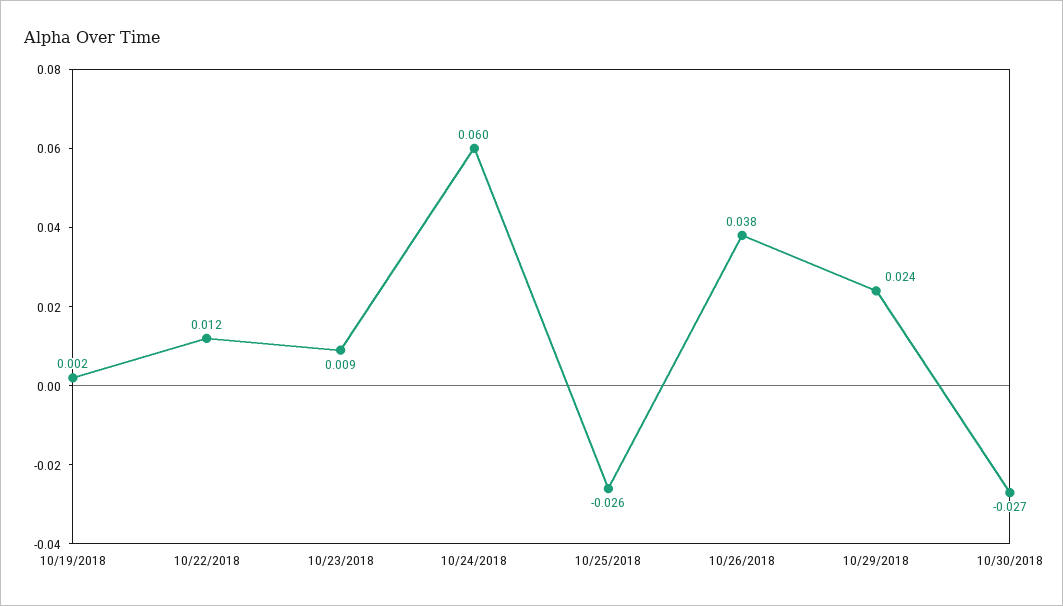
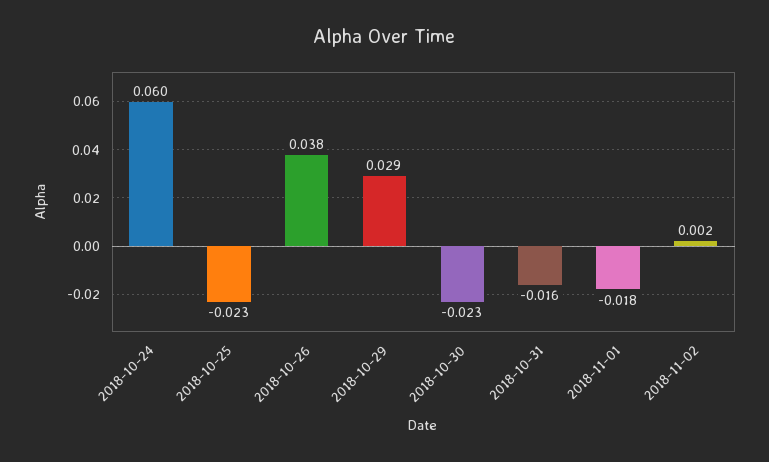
10/19/2018: 0.002 -> none
10/22/2018: 0.012 -> none
10/23/2018: 0.009 -> none
10/25/2018: -0.026 -> -0.023
10/29/2018: 0.024 -> 0.029
10/30/2018: -0.027 -> -0.023
2018-10-31: none -> -0.016
2018-11-01: none -> -0.018
2018-11-02: none -> 0.002

